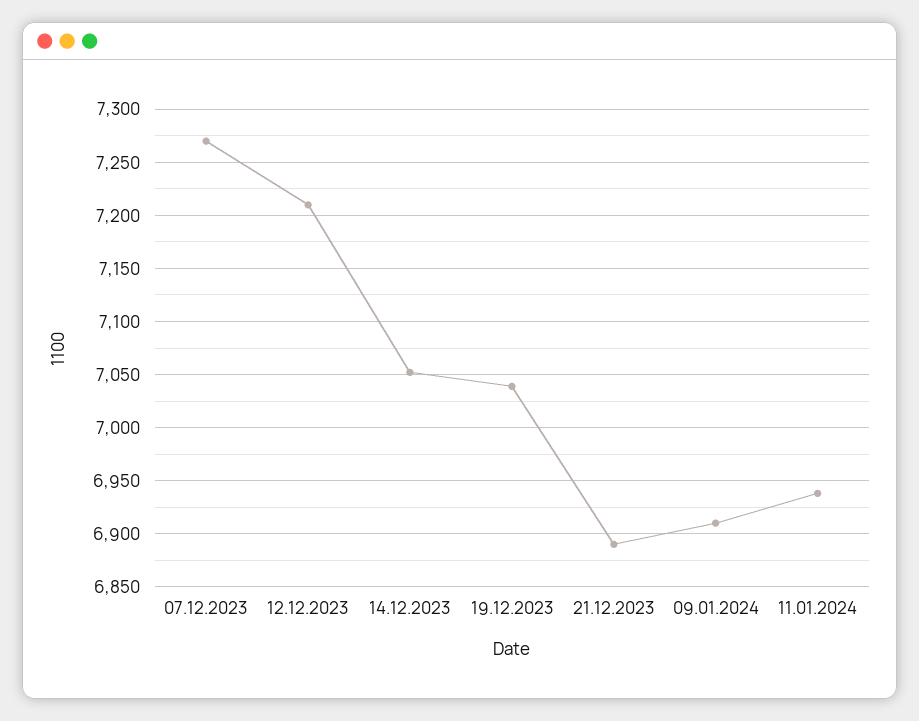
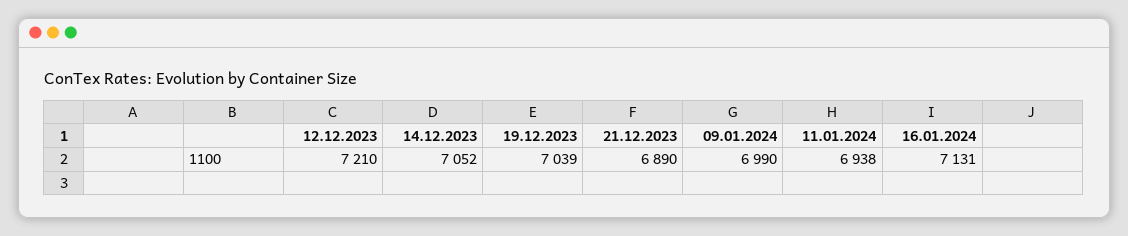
07.12.2023: 7270 -> none
09.01.2024: 6910 -> 6990
16.01.2024: none -> 7131

